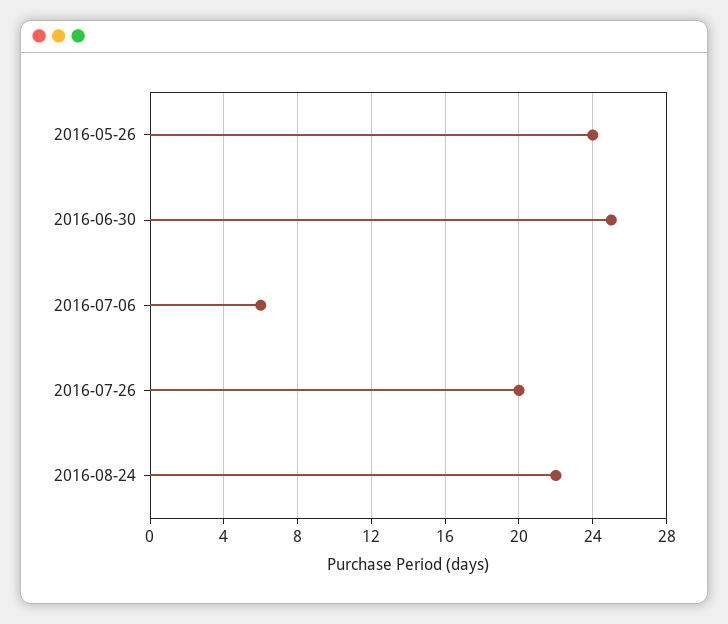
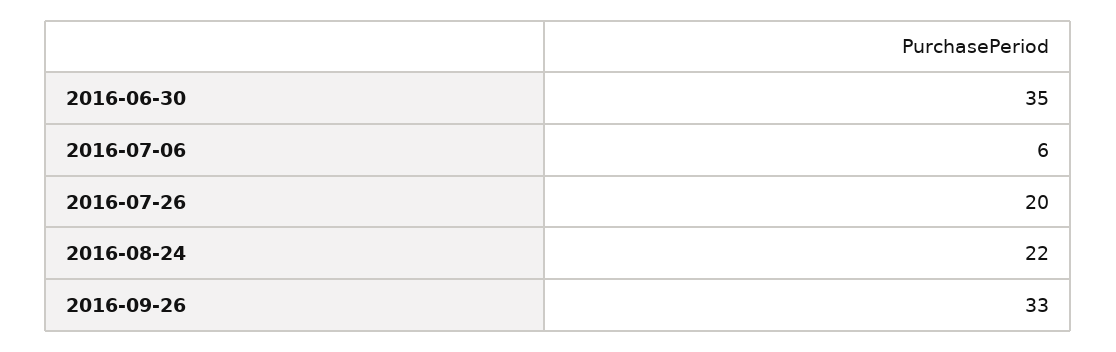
2016-05-26: 24 -> none
2016-06-30: 25 -> 35
2016-09-26: none -> 33

